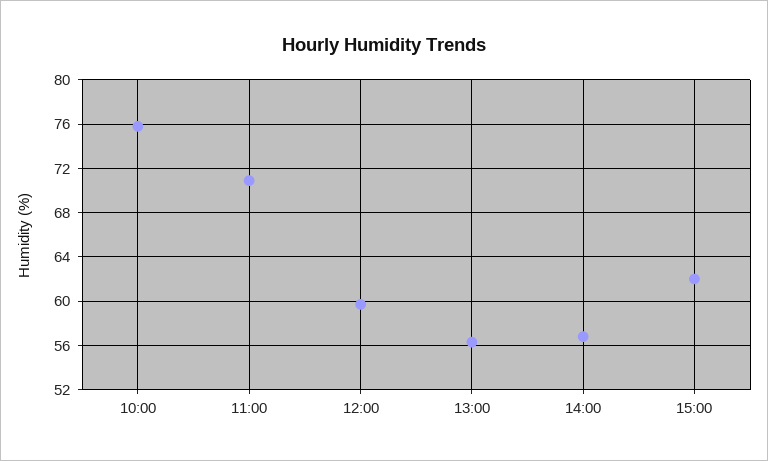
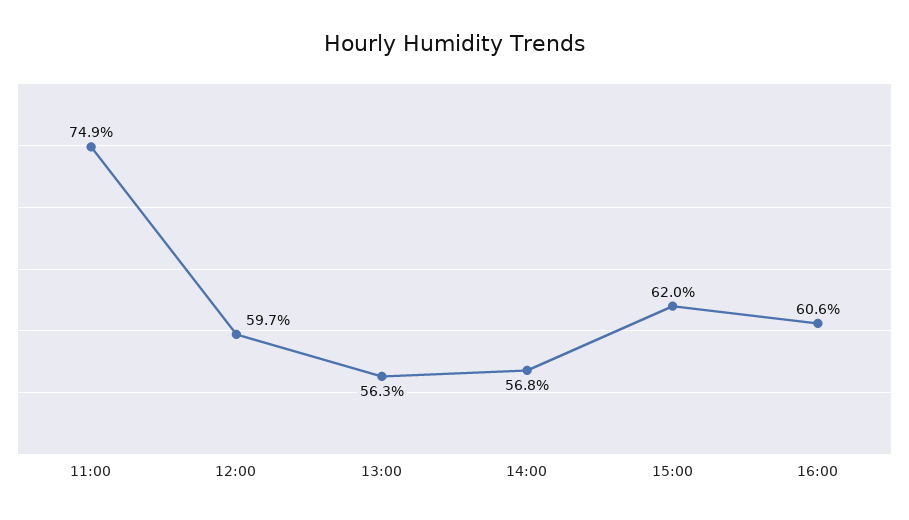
10:00: 76 -> none
11:00: 71 -> 74.9
16:00: none -> 60.6

